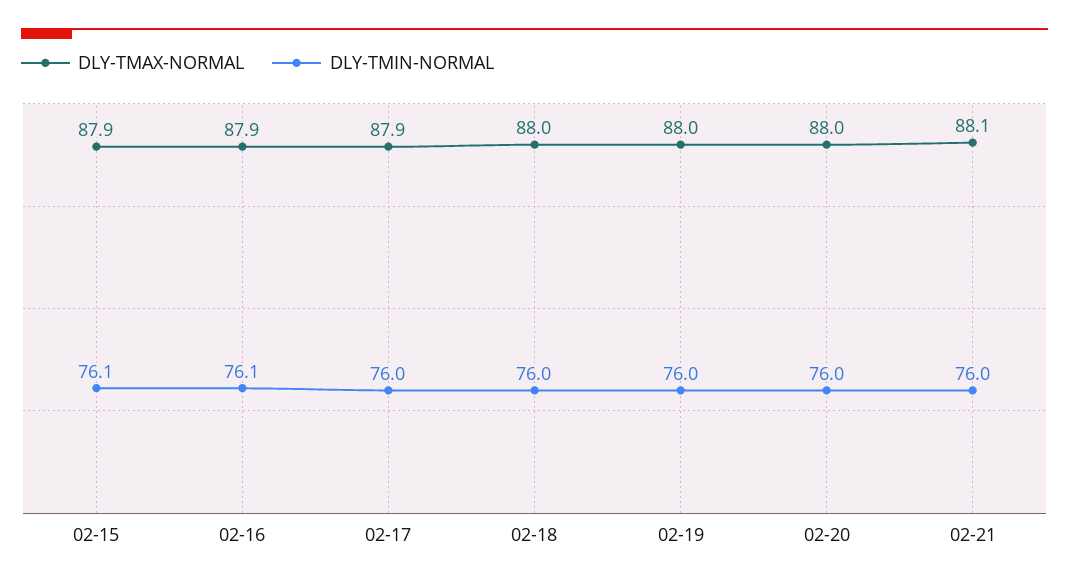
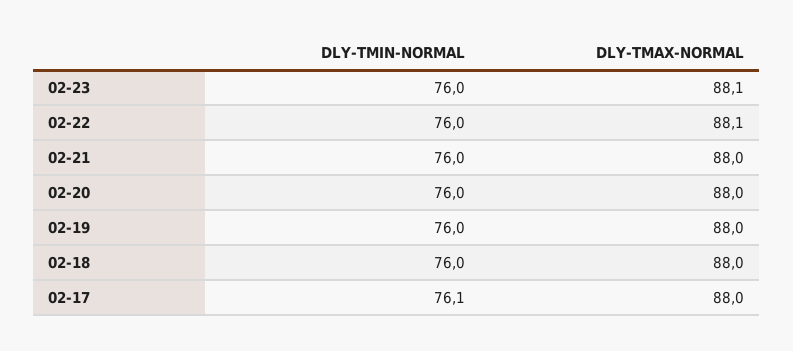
DLY-TMAX-NORMAL, 02-15: 87.9 -> none
DLY-TMIN-NORMAL, 02-15: 76.1 -> none
DLY-TMAX-NORMAL, 02-16: 87.9 -> none
DLY-TMIN-NORMAL, 02-16: 76.1 -> none
DLY-TMAX-NORMAL, 02-17: 87.9 -> 88
DLY-TMIN-NORMAL, 02-17: 76 -> 76.1
DLY-TMAX-NORMAL, 02-21: 88.1 -> 88
DLY-TMIN-NORMAL, 02-23: none -> 76
DLY-TMAX-NORMAL, 02-23: none -> 88.1
DLY-TMIN-NORMAL, 02-22: none -> 76
DLY-TMAX-NORMAL, 02-22: none -> 88.1

